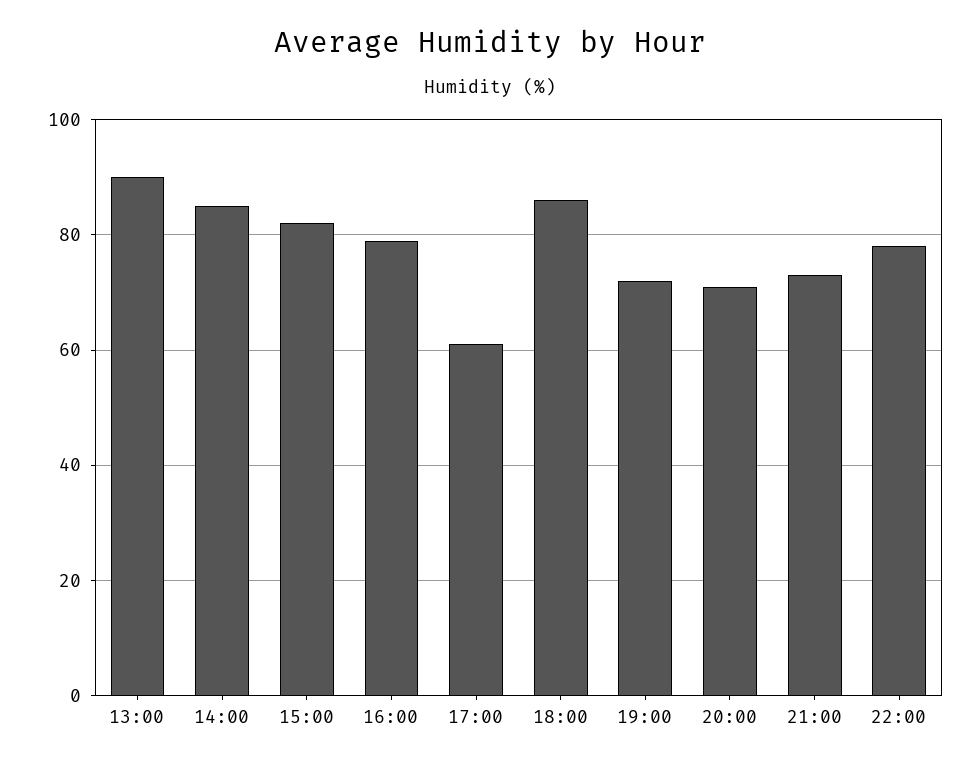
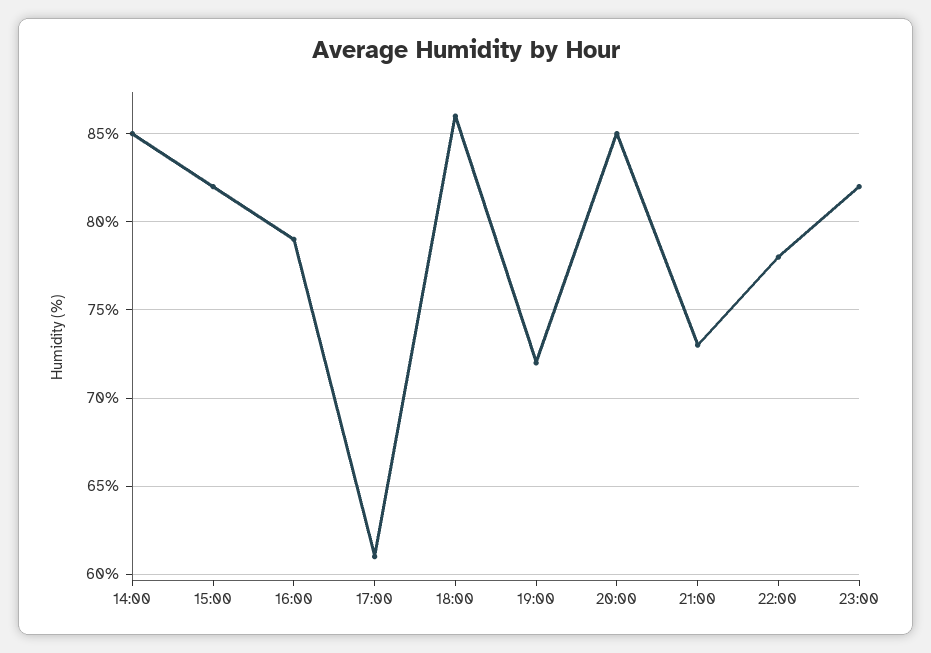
13:00: 90 -> none
20:00: 70 -> 85
23:00: none -> 82

